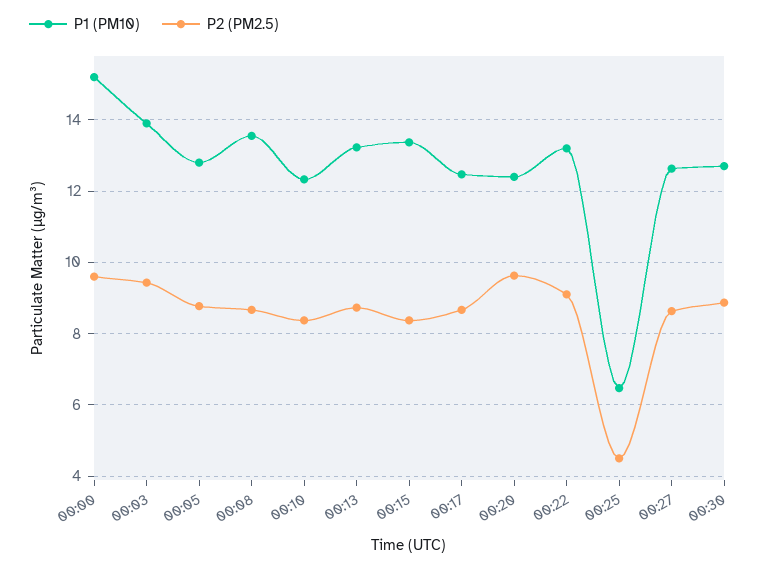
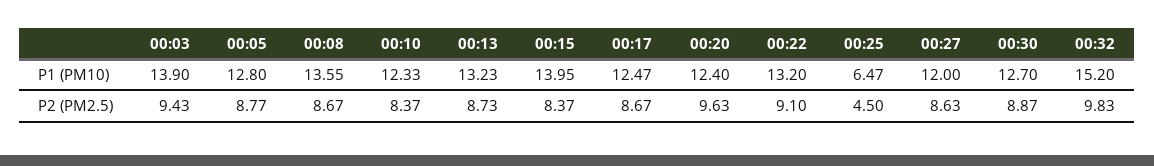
P1 (PM10), 00:00: 15.2 -> none
P2 (PM2.5), 00:00: 9.6 -> none
P1 (PM10), 00:15: 13.4 -> 13.95
P1 (PM10), 00:27: 12.6 -> 12
P1 (PM10), 00:32: none -> 15.2
P2 (PM2.5), 00:32: none -> 9.83

